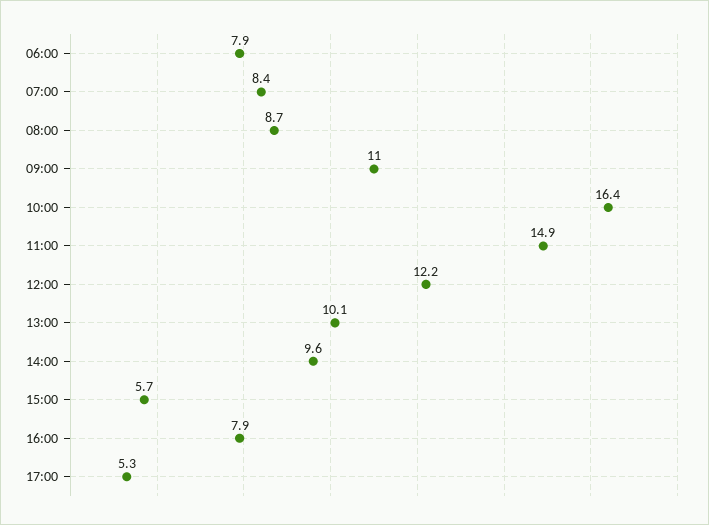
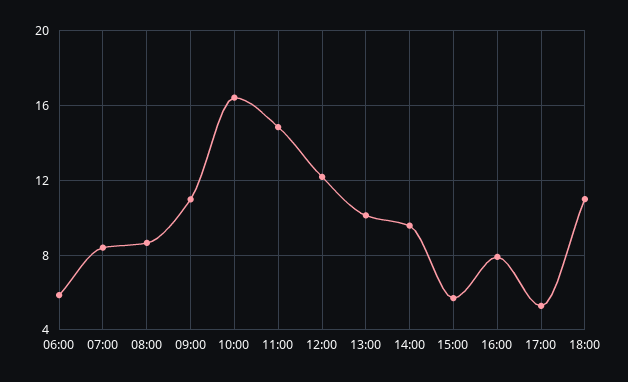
06:00: 7.9 -> 6
18:00: none -> 11

